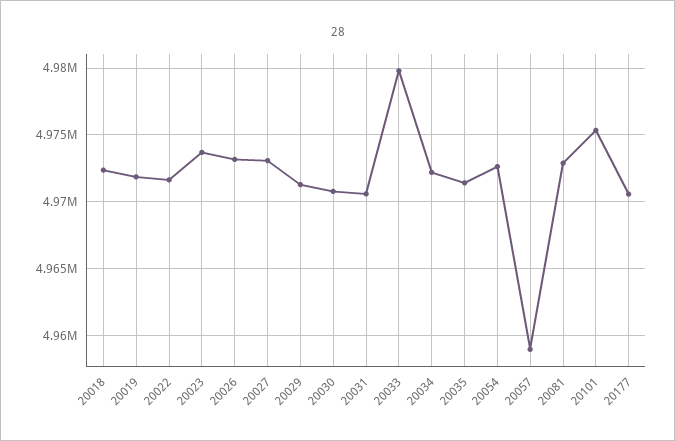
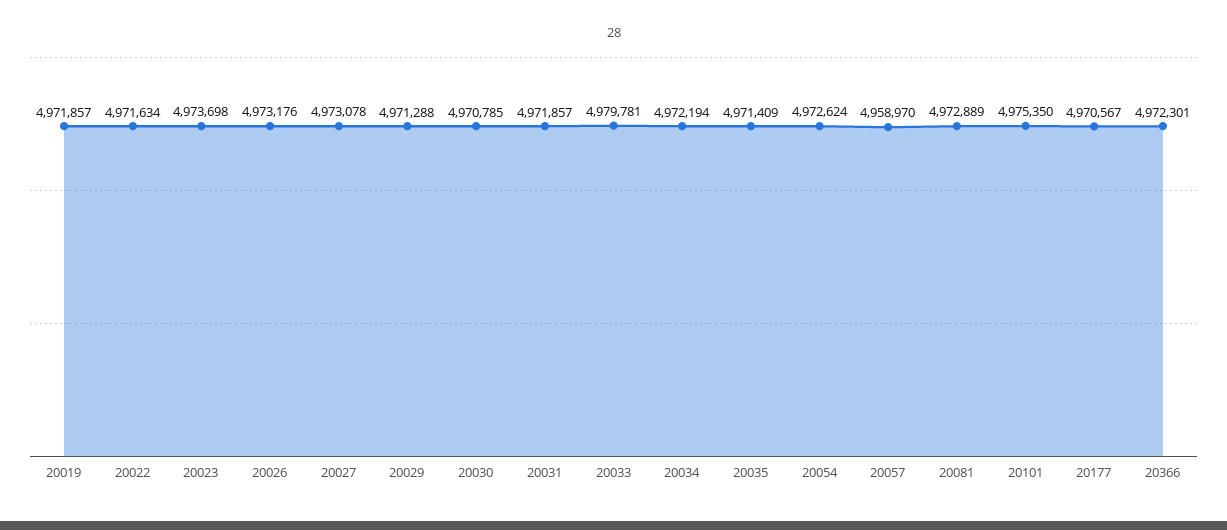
20018: 4972500 -> none
20031: 4970500 -> 4971857
20366: none -> 4972301

